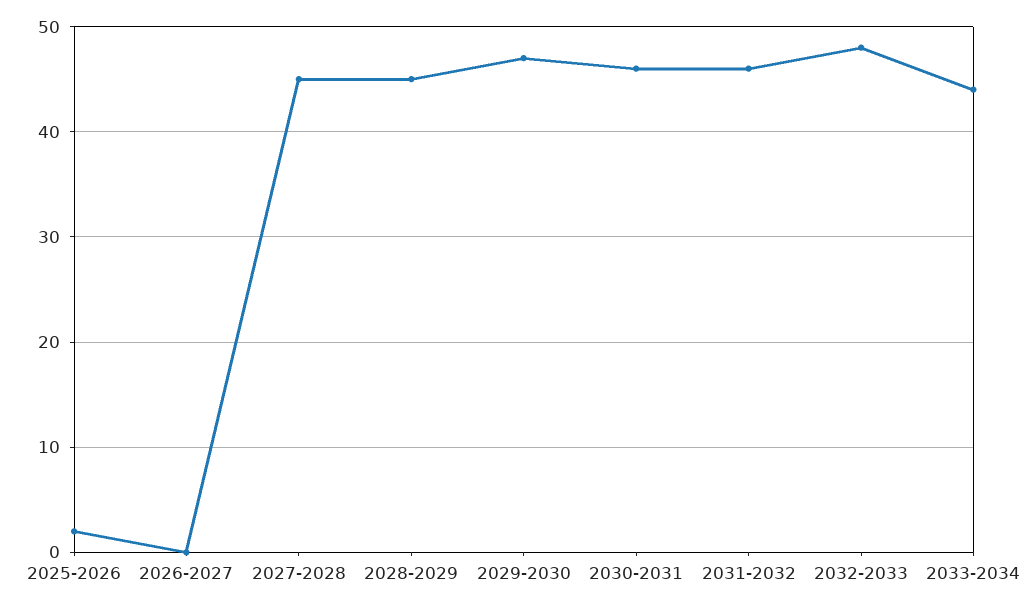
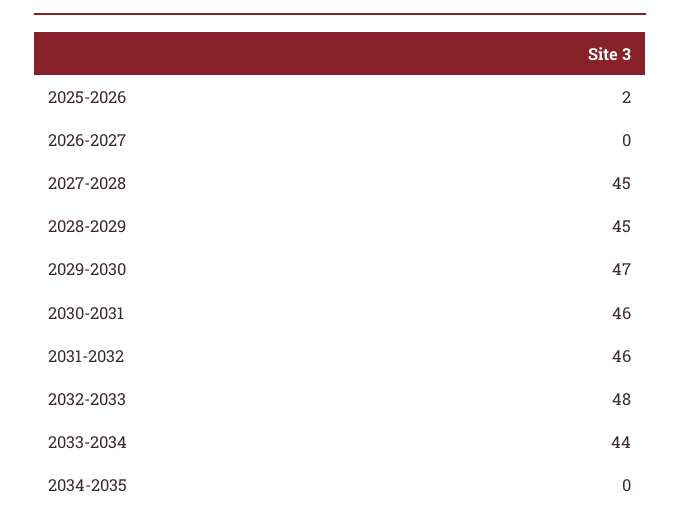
2034-2035: none -> 0

